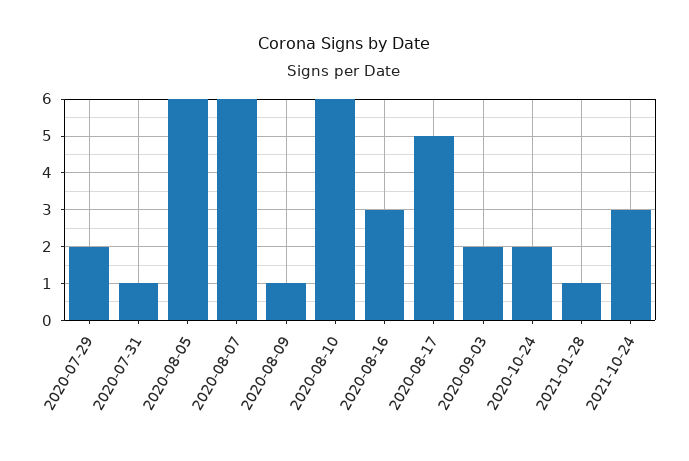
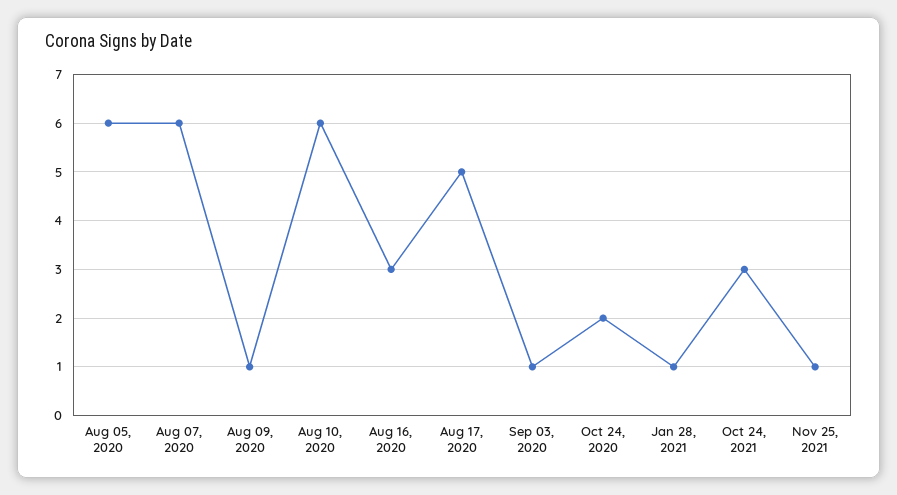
2020-07-29: 2 -> none
2020-07-31: 1 -> none
2020-09-03: 2 -> 1
Nov 25, 2021: none -> 1

